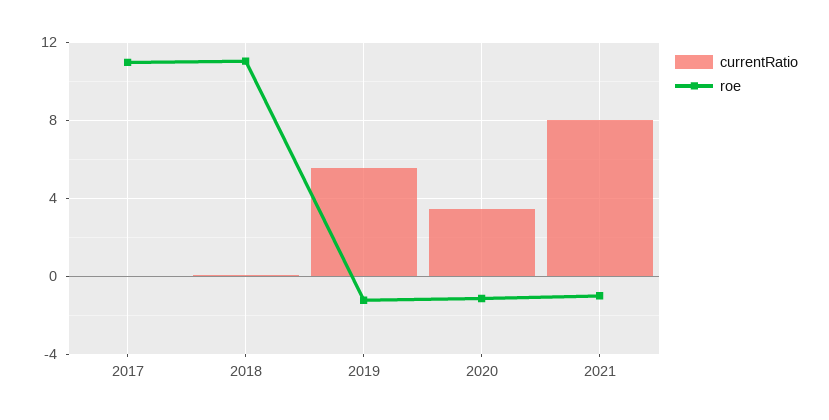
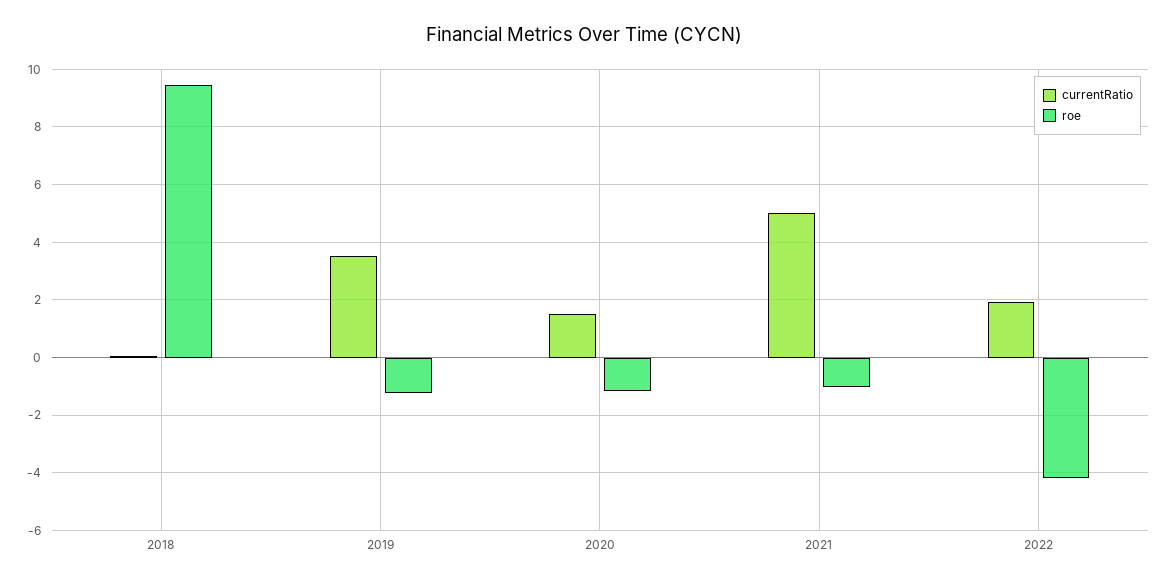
currentRatio, 2017: 0 -> none
roe, 2017: 11 -> none
roe, 2018: 11 -> 9.5
currentRatio, 2019: 5.5 -> 3.5
currentRatio, 2020: 3.5 -> 1.5
currentRatio, 2021: 8 -> 5
currentRatio, 2022: none -> 2
roe, 2022: none -> -4.25

